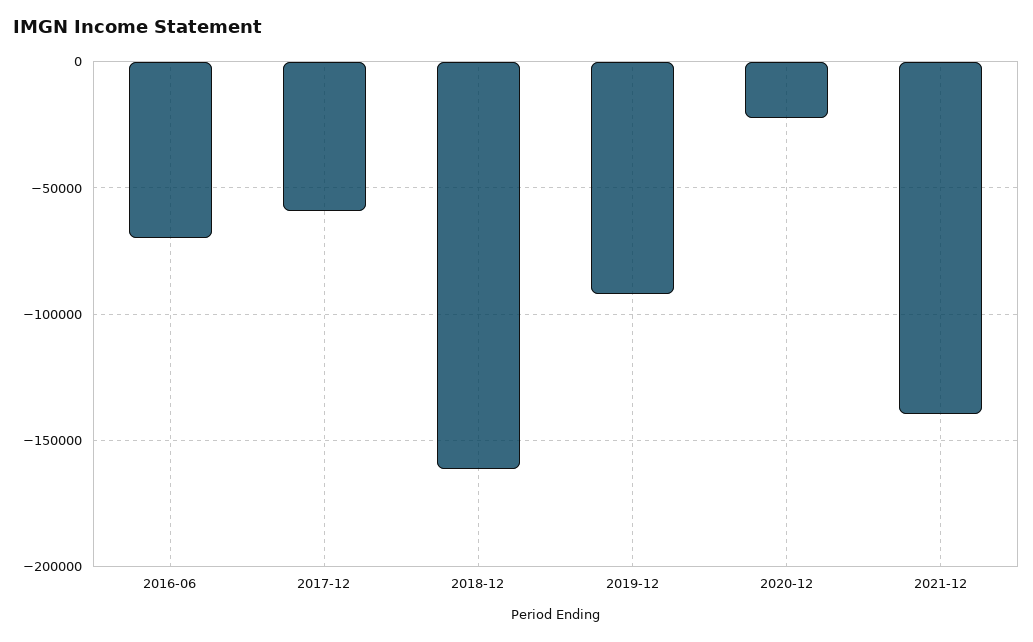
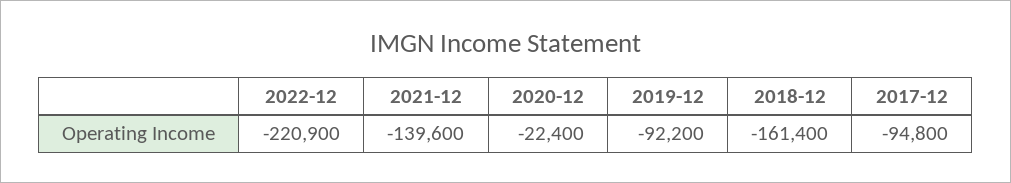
2016-06: -70000 -> none
2017-12: -60000 -> -94800
2022-12: none -> -220900

